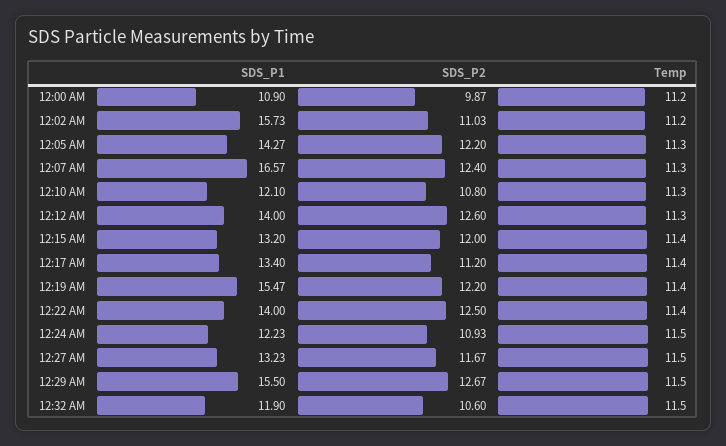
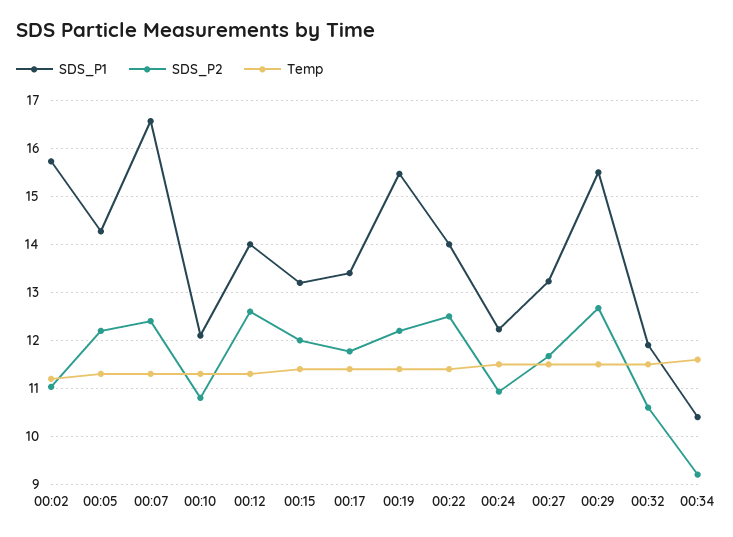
SDS_P1, 12:00 AM: 10.9 -> none
SDS_P2, 12:00 AM: 9.87 -> none
Temp, 12:00 AM: 11.2 -> none
SDS_P2, 12:17 AM: 11.2 -> 11.8
SDS_P1, 00:34: none -> 10.4
SDS_P2, 00:34: none -> 9.2
Temp, 00:34: none -> 11.6

